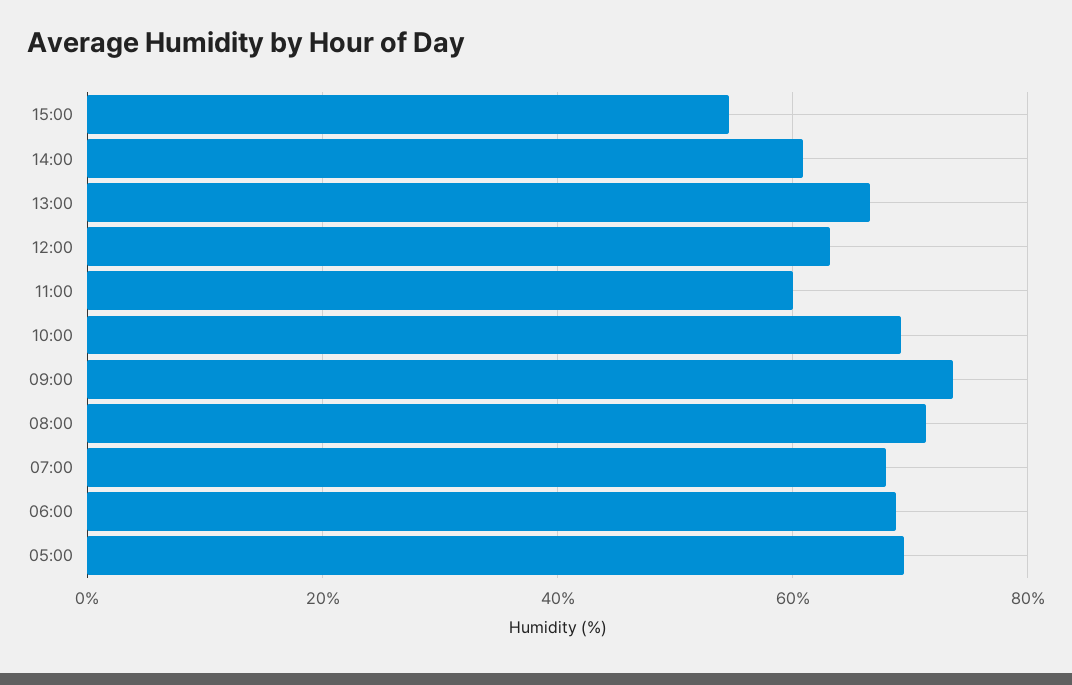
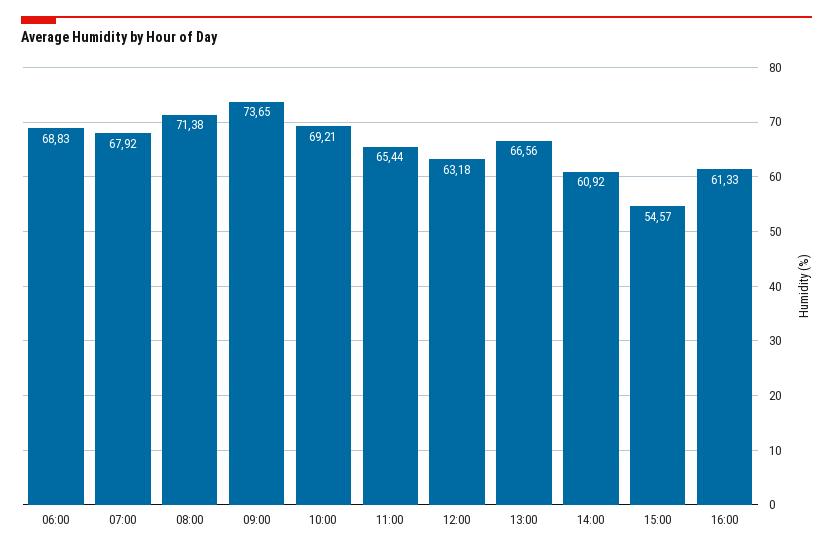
11:00: 60 -> 65.44
05:00: 70 -> none
16:00: none -> 61.33

